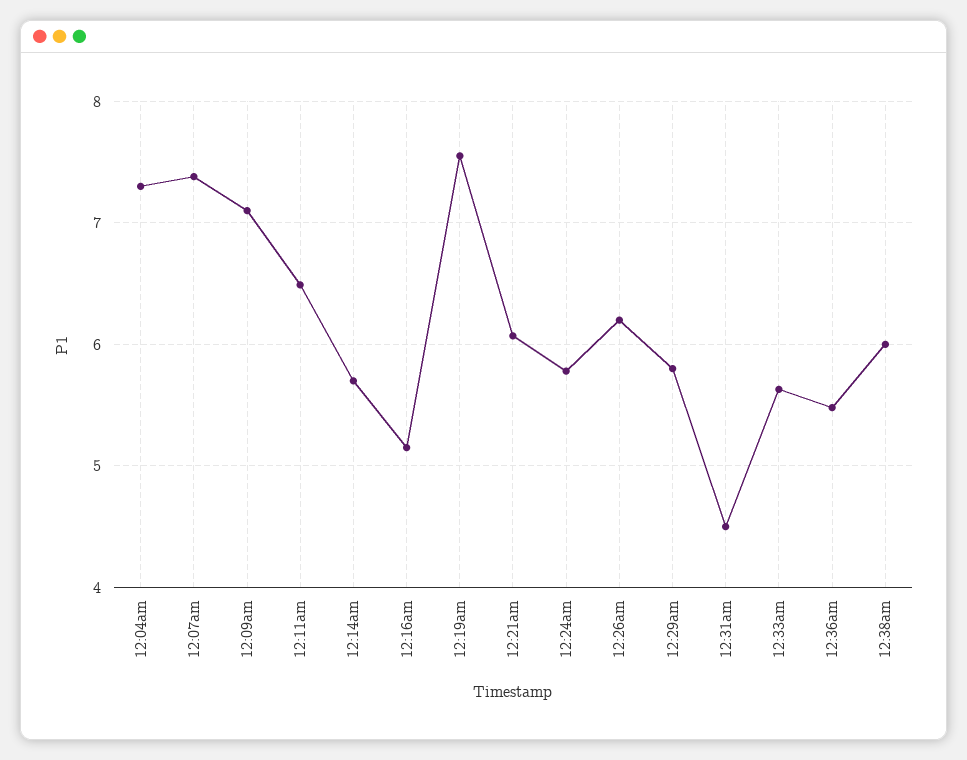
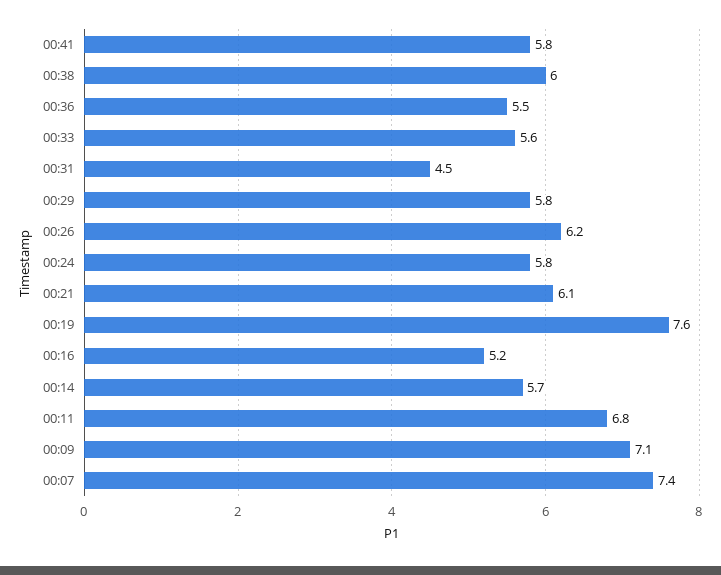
12:04am: 7.3 -> none
12:11am: 6.5 -> 6.8
00:41: none -> 5.8

